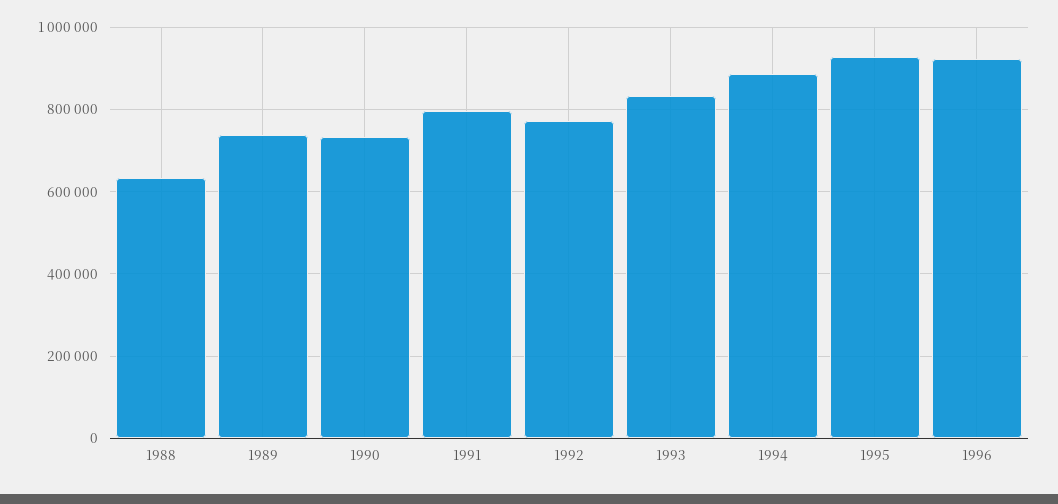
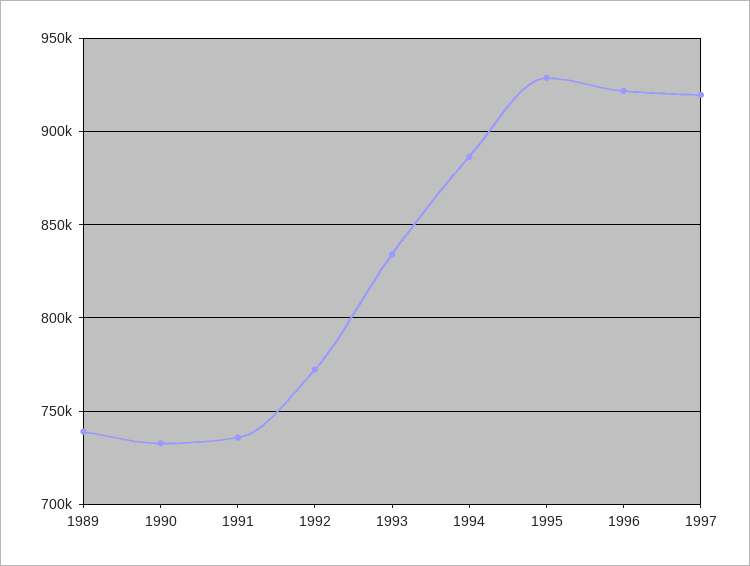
1988: 640000 -> none
1991: 800000 -> 735000
1997: none -> 920000

